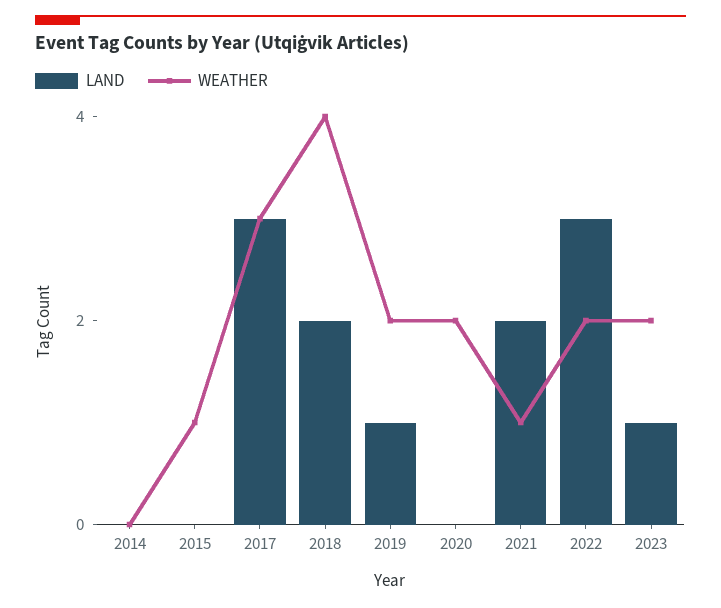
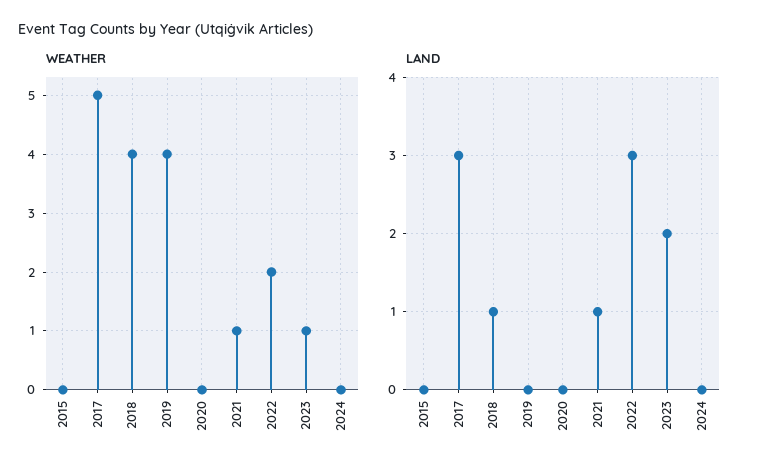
LAND, 2014: 0 -> none
WEATHER, 2014: 0 -> none
WEATHER, 2015: 1 -> 0
WEATHER, 2017: 3 -> 5
LAND, 2018: 2 -> 1
LAND, 2019: 1 -> 0
WEATHER, 2019: 2 -> 4
WEATHER, 2020: 2 -> 0
LAND, 2021: 2 -> 1
LAND, 2023: 1 -> 2
WEATHER, 2023: 2 -> 1
WEATHER, 2024: none -> 0
LAND, 2024: none -> 0

